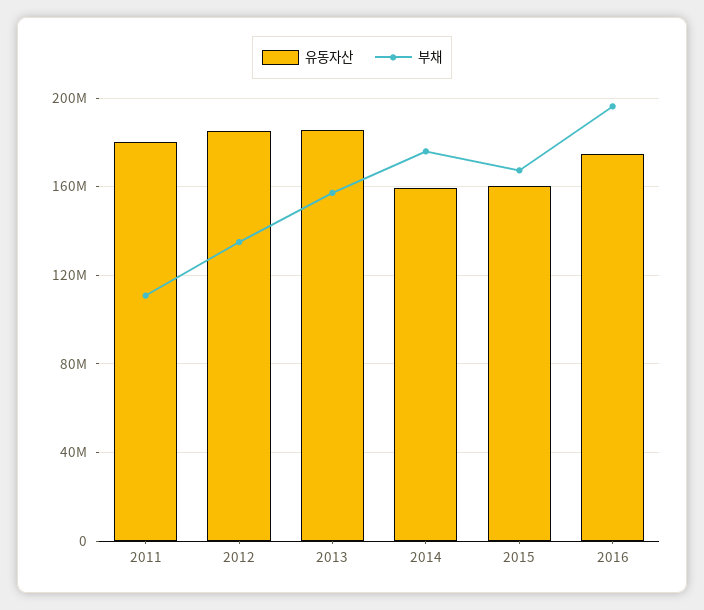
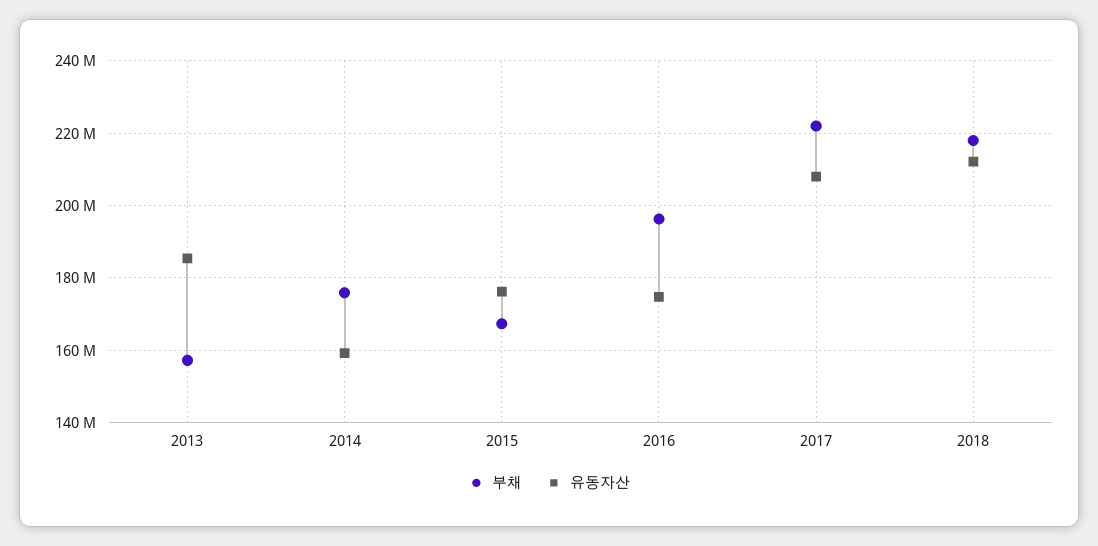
유동자산, 2011: 180000000 -> none
부채, 2011: 110000000 -> none
유동자산, 2012: 185000000 -> none
부채, 2012: 135000000 -> none
유동자산, 2015: 160000000 -> 176000000
부채, 2017: none -> 222000000
유동자산, 2017: none -> 208000000
부채, 2018: none -> 218000000
유동자산, 2018: none -> 212000000

